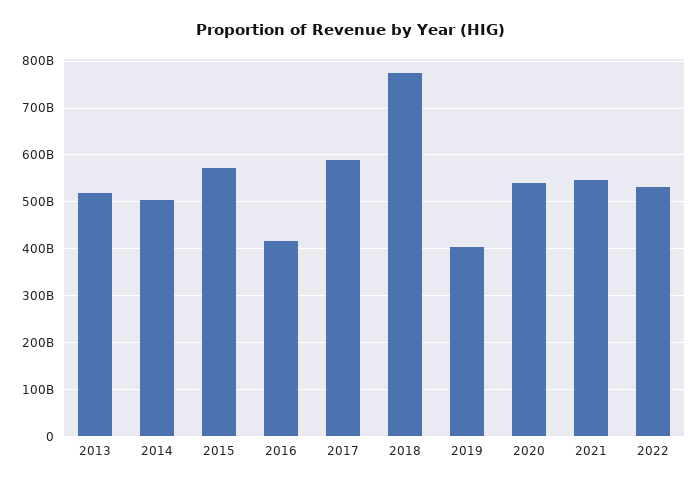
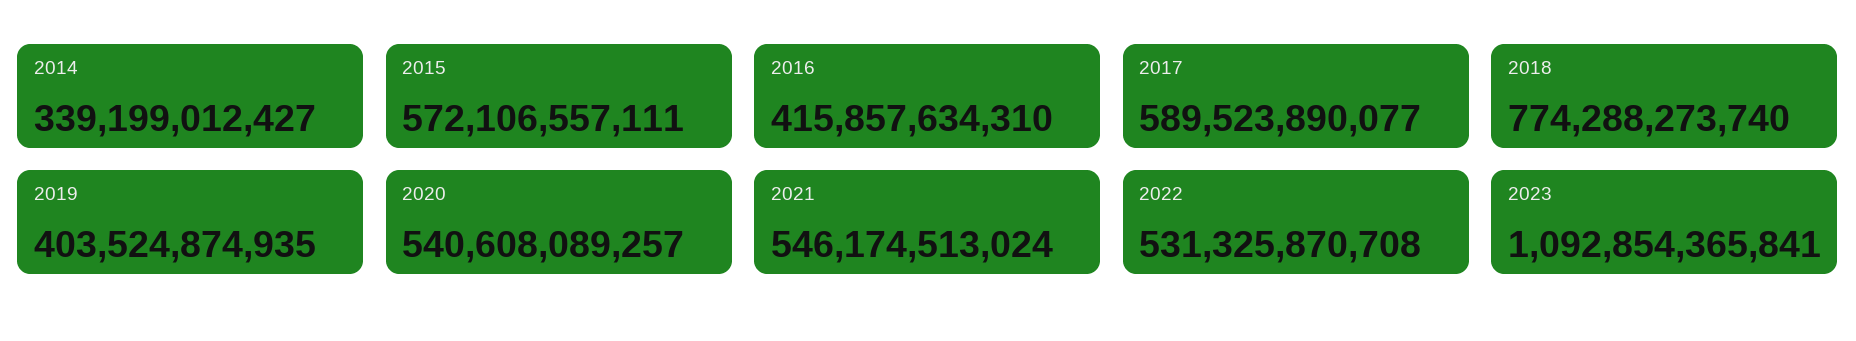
2013: 520000000000 -> none
2014: 500000000000 -> 339199012427
2023: none -> 1092854365841

